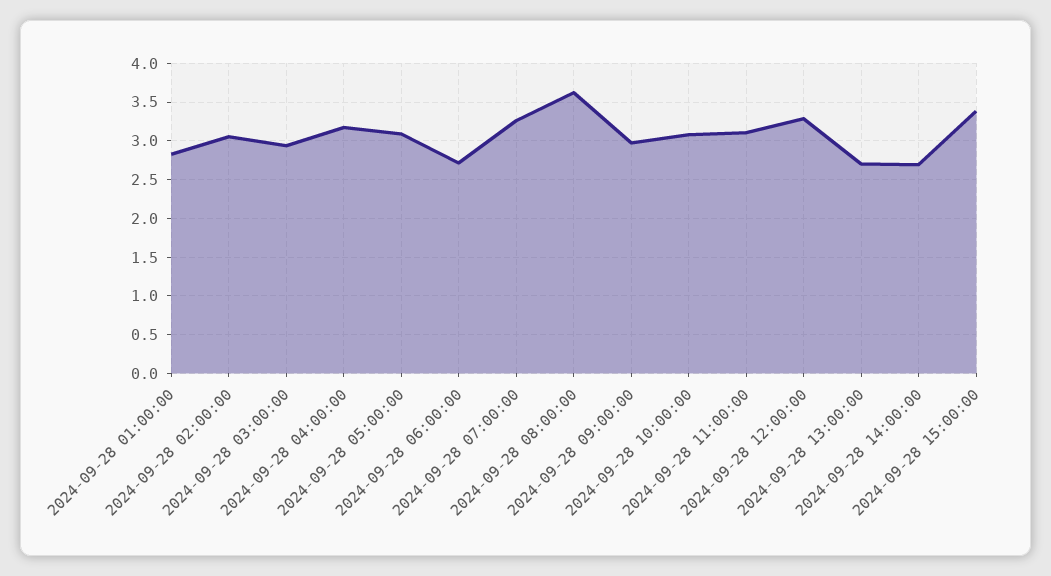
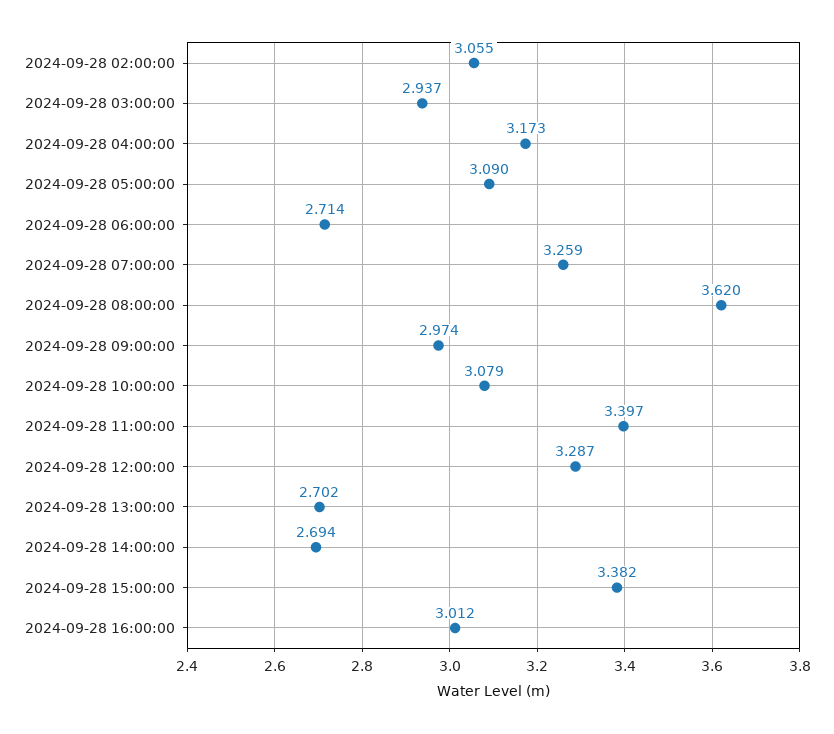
2024-09-28 01:00:00: 2.8 -> none
2024-09-28 11:00:00: 3.1 -> 3.397
2024-09-28 16:00:00: none -> 3.012

